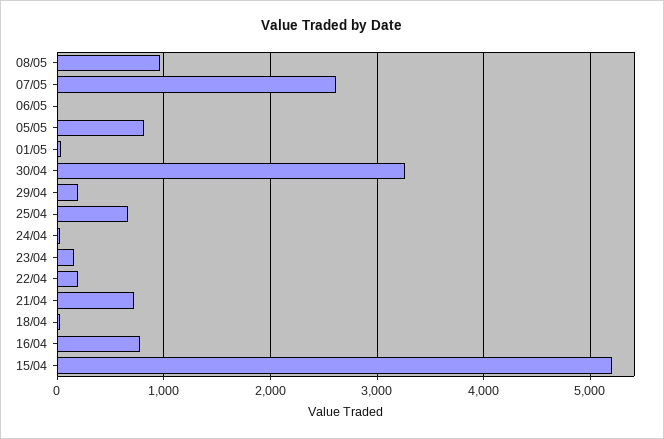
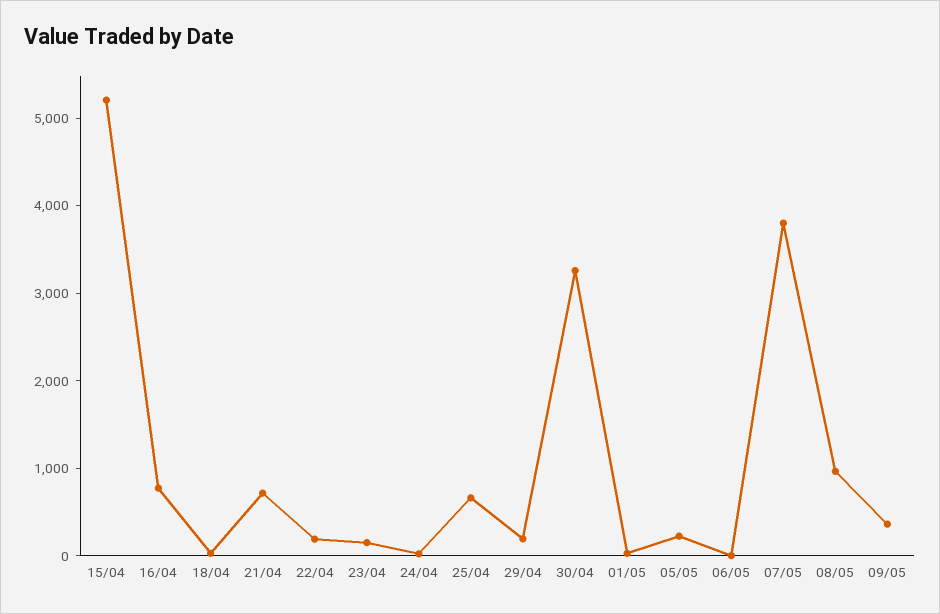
07/05: 2600 -> 3800
05/05: 800 -> 200
09/05: none -> 400

